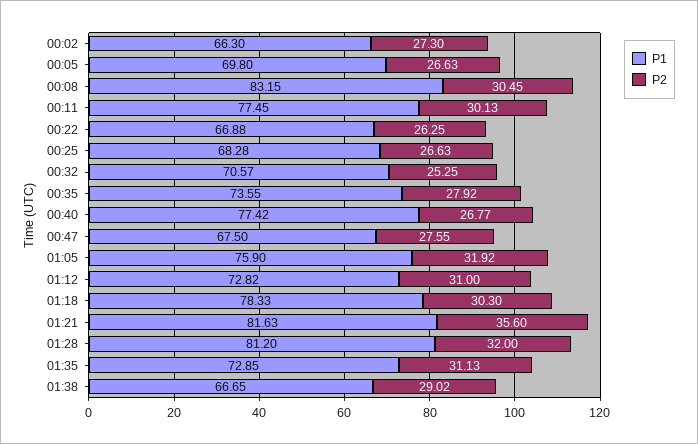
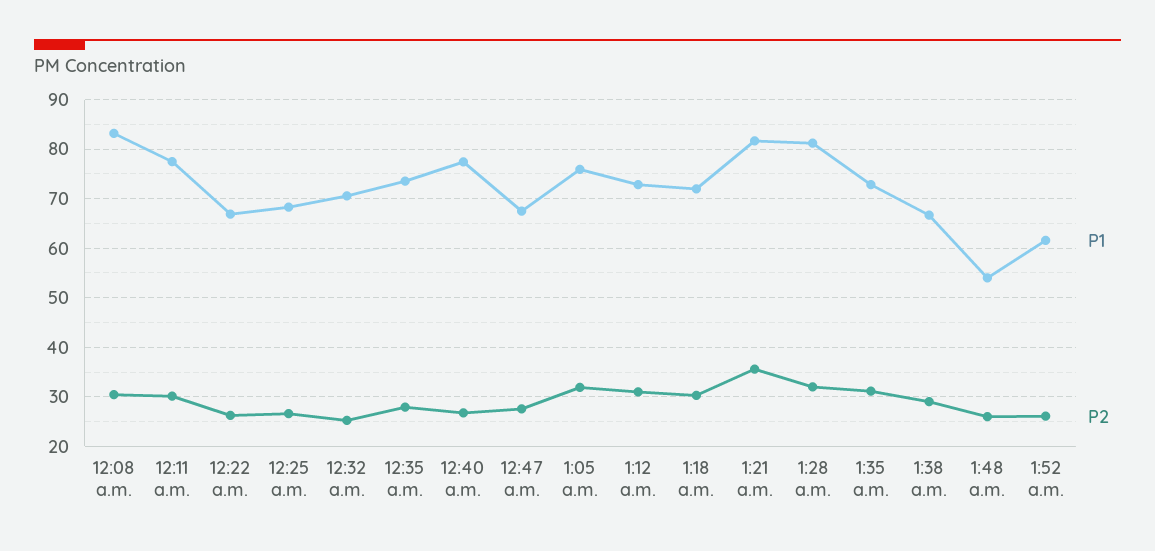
P1, 00:02: 66.3 -> none
P2, 00:02: 27.3 -> none
P1, 00:05: 69.8 -> none
P2, 00:05: 26.63 -> none
P1, 01:18: 78.33 -> 72
P1, 1:48 a.m.: none -> 54
P2, 1:48 a.m.: none -> 26
P1, 1:52 a.m.: none -> 62
P2, 1:52 a.m.: none -> 26

